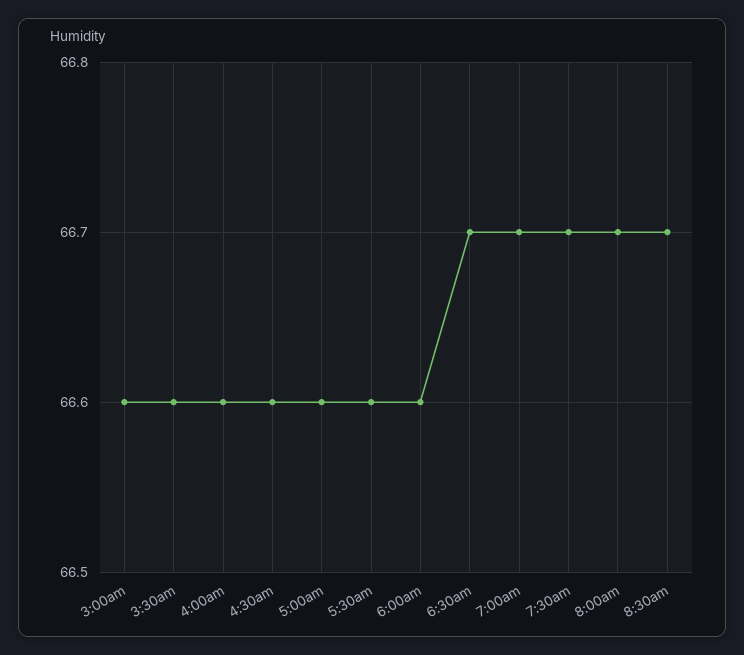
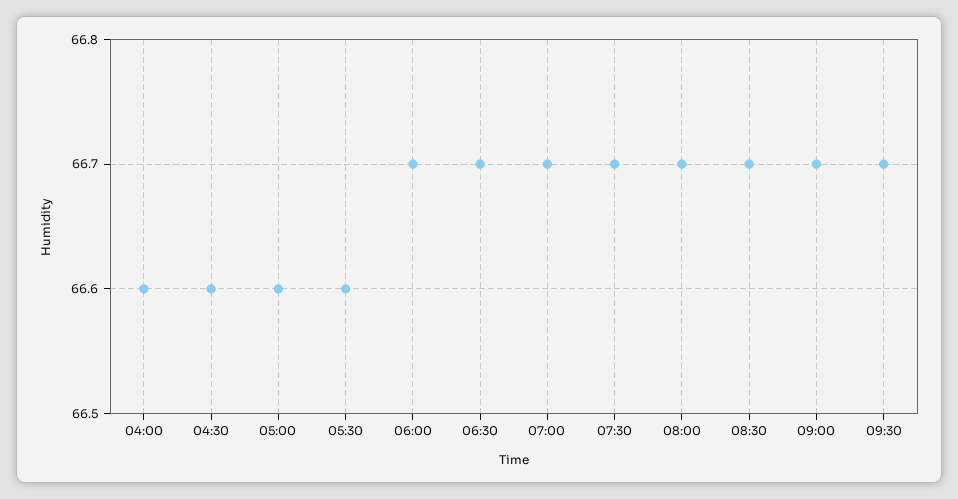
3:00am: 66.6 -> none
3:30am: 66.6 -> none
6:00am: 66.6 -> 66.7
09:00: none -> 66.7
09:30: none -> 66.7

